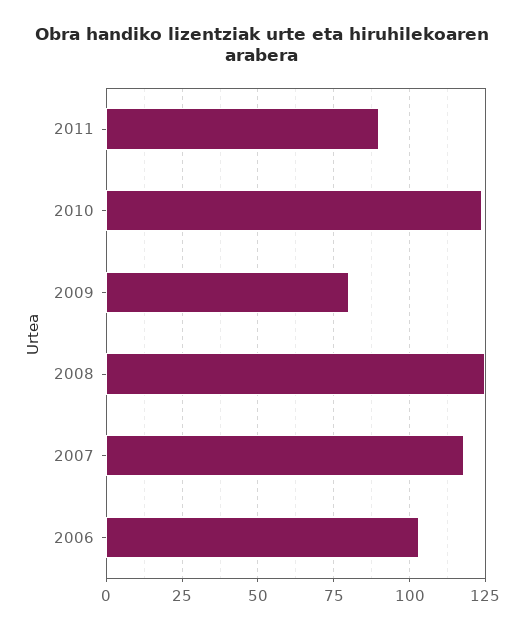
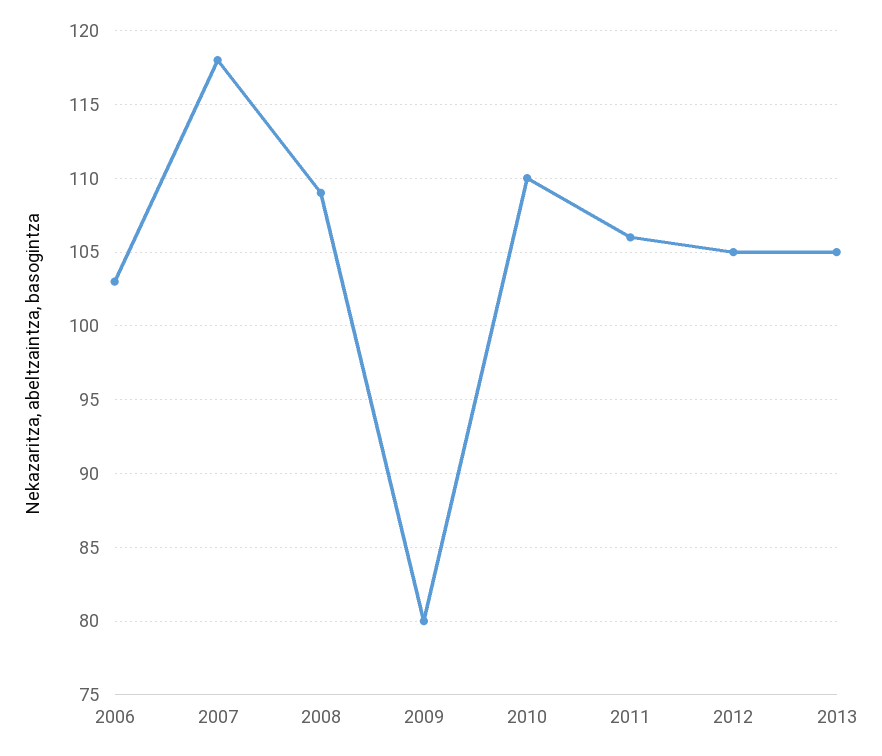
2011: 90 -> 106
2010: 125 -> 110
2008: 125 -> 109
2012: none -> 105
2013: none -> 105

